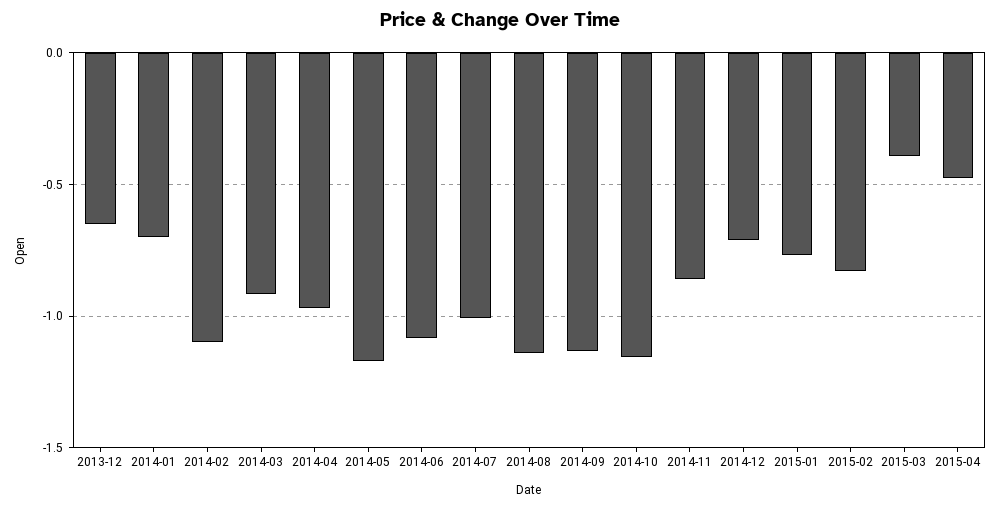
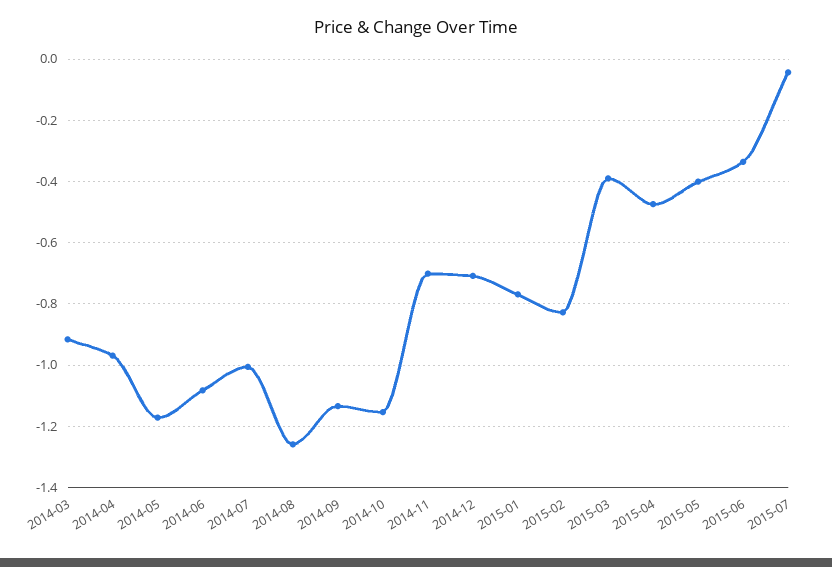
2013-12: -0.65 -> none
2014-01: -0.7 -> none
2014-02: -1.1 -> none
2014-08: -1.15 -> -1.26
2014-11: -0.85 -> -0.7
2015-05: none -> -0.4
2015-06: none -> -0.34
2015-07: none -> -0.04

